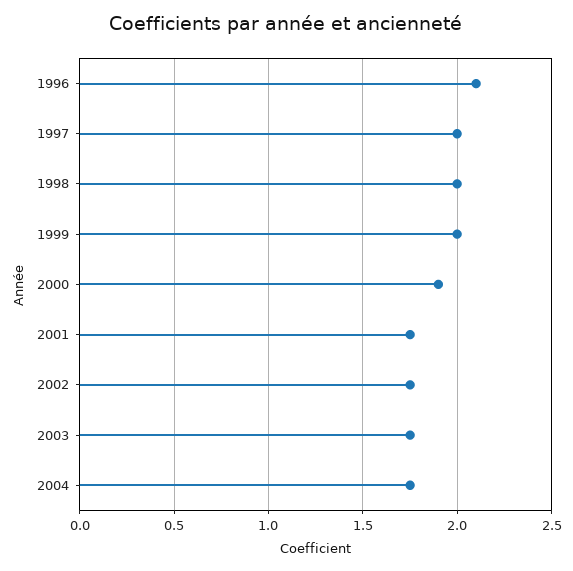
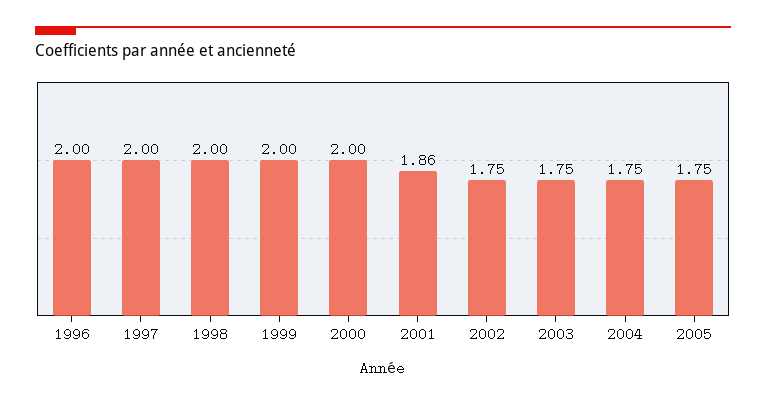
1996: 2.1 -> 2
2000: 1.9 -> 2
2001: 1.75 -> 1.86
2005: none -> 1.75

